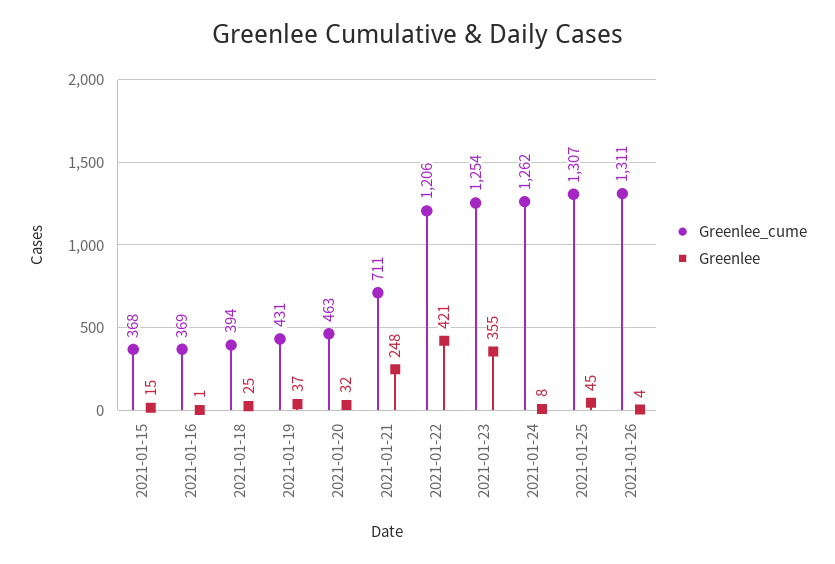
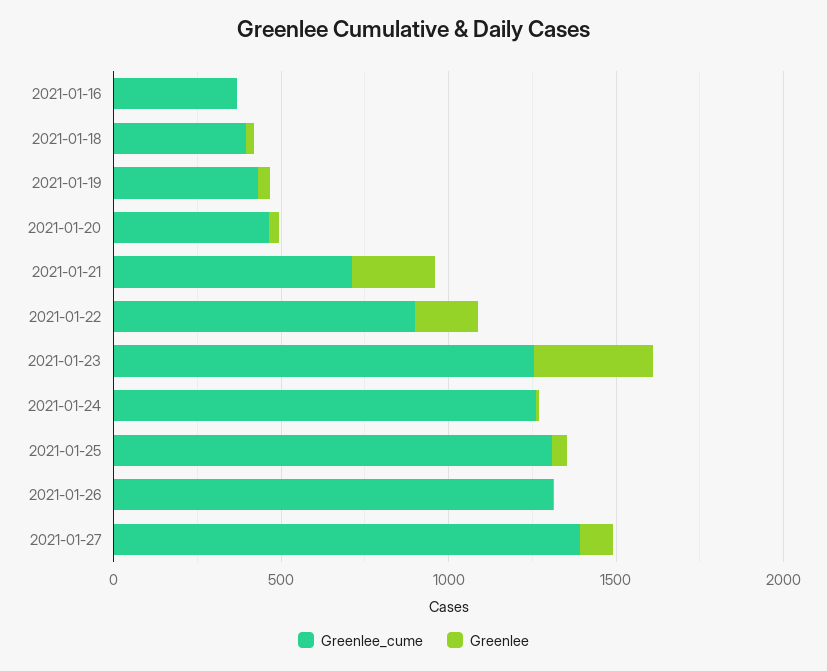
Greenlee_cume, 2021-01-15: 368 -> none
Greenlee, 2021-01-15: 15 -> none
Greenlee_cume, 2021-01-22: 1206 -> 900
Greenlee, 2021-01-22: 421 -> 200
Greenlee_cume, 2021-01-27: none -> 1400
Greenlee, 2021-01-27: none -> 100

